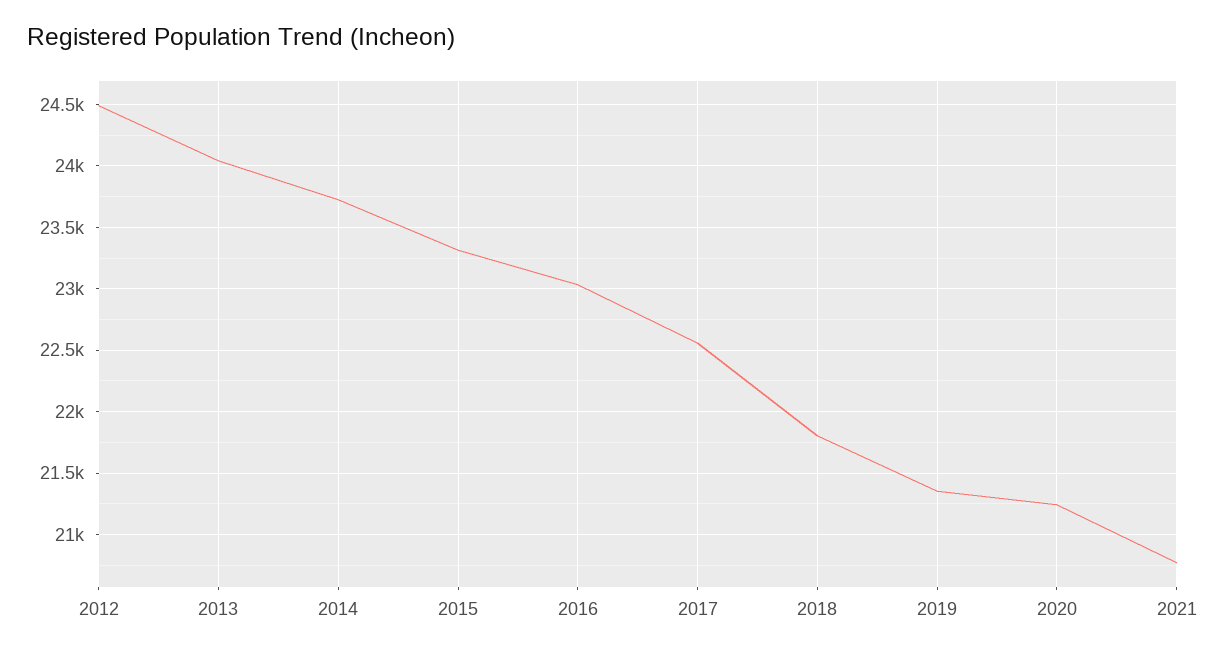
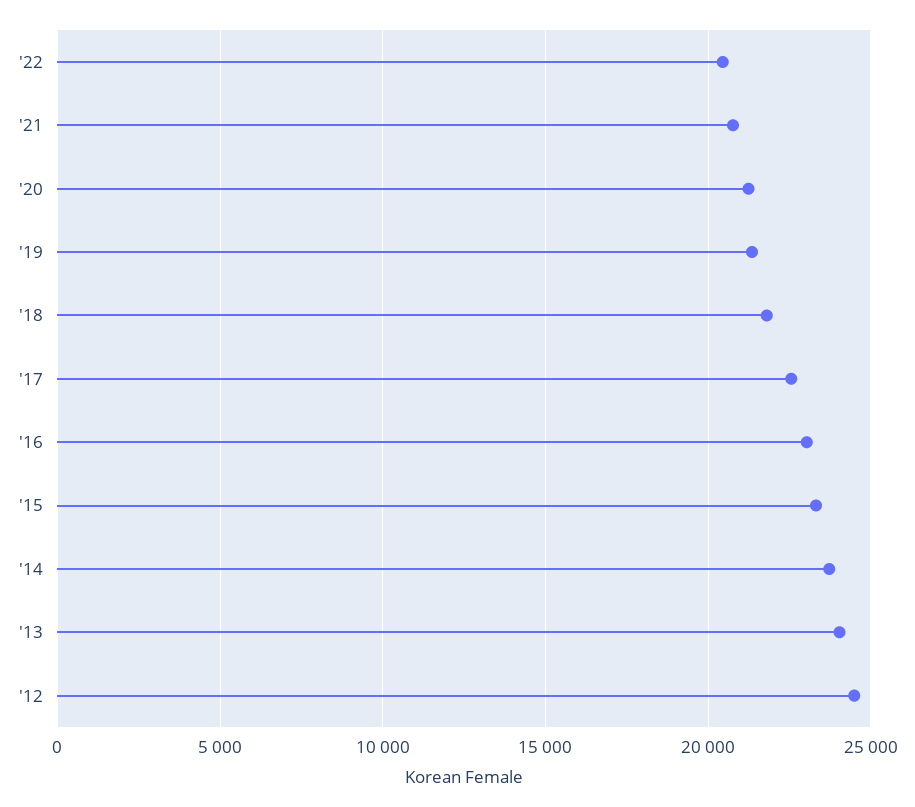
'22: none -> 20500

